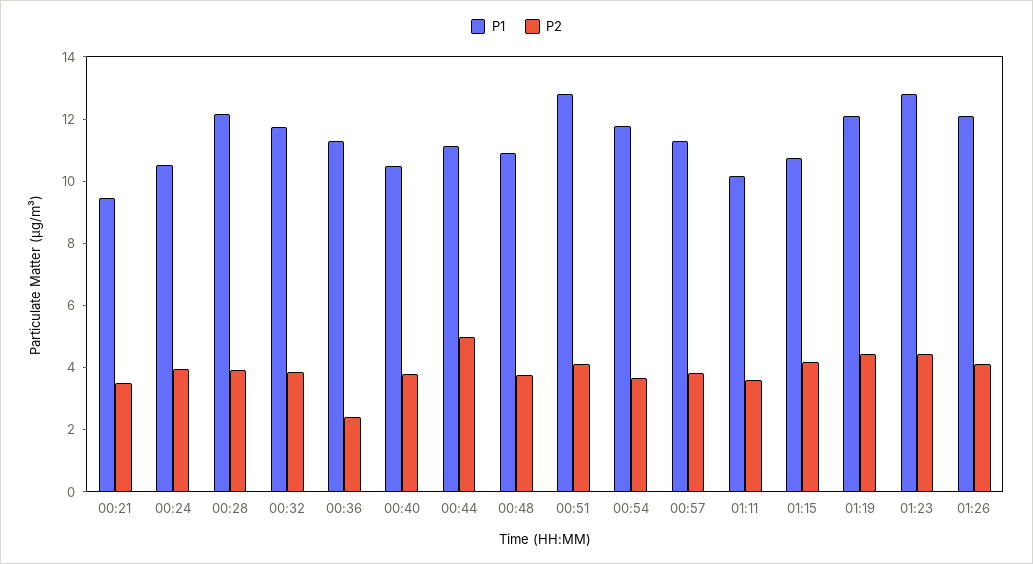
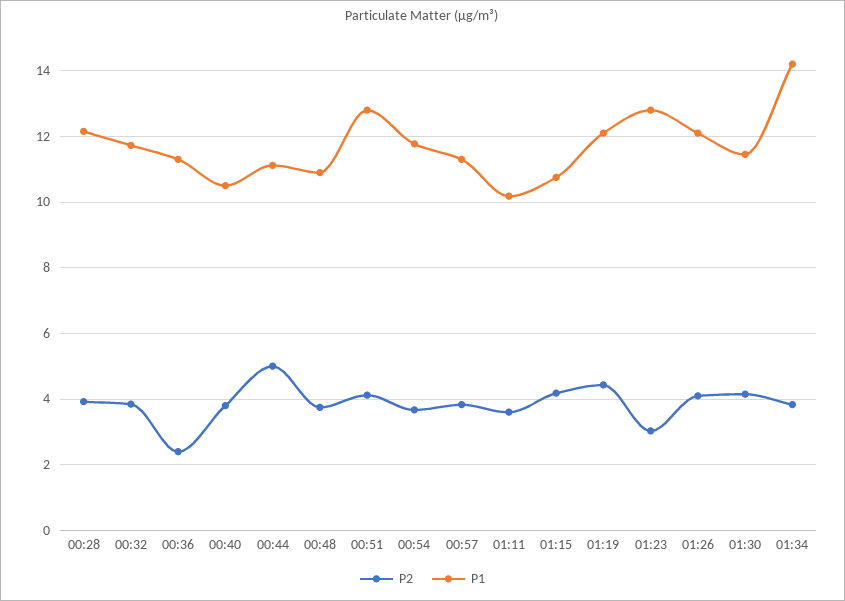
P1, 00:21: 9.5 -> none
P2, 00:21: 3.5 -> none
P1, 00:24: 10.5 -> none
P2, 00:24: 4 -> none
P2, 01:23: 4.5 -> 3
P2, 01:30: none -> 4.2
P1, 01:30: none -> 11.4
P2, 01:34: none -> 3.8
P1, 01:34: none -> 14.2

